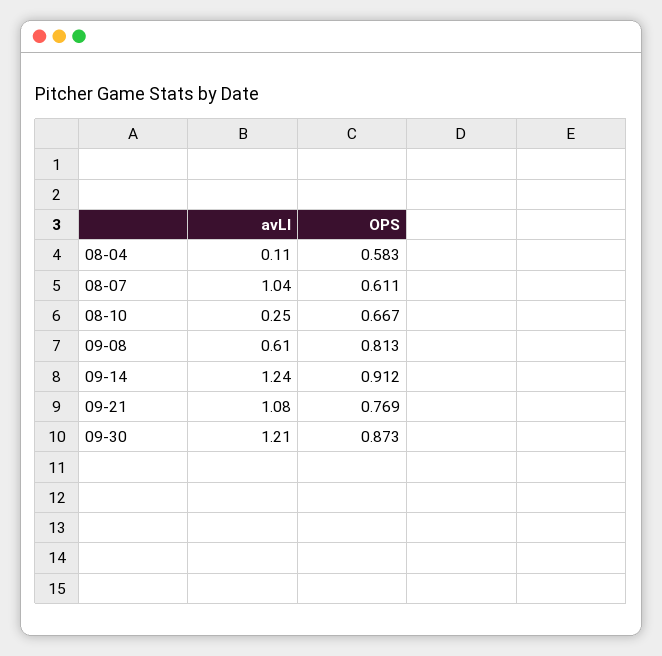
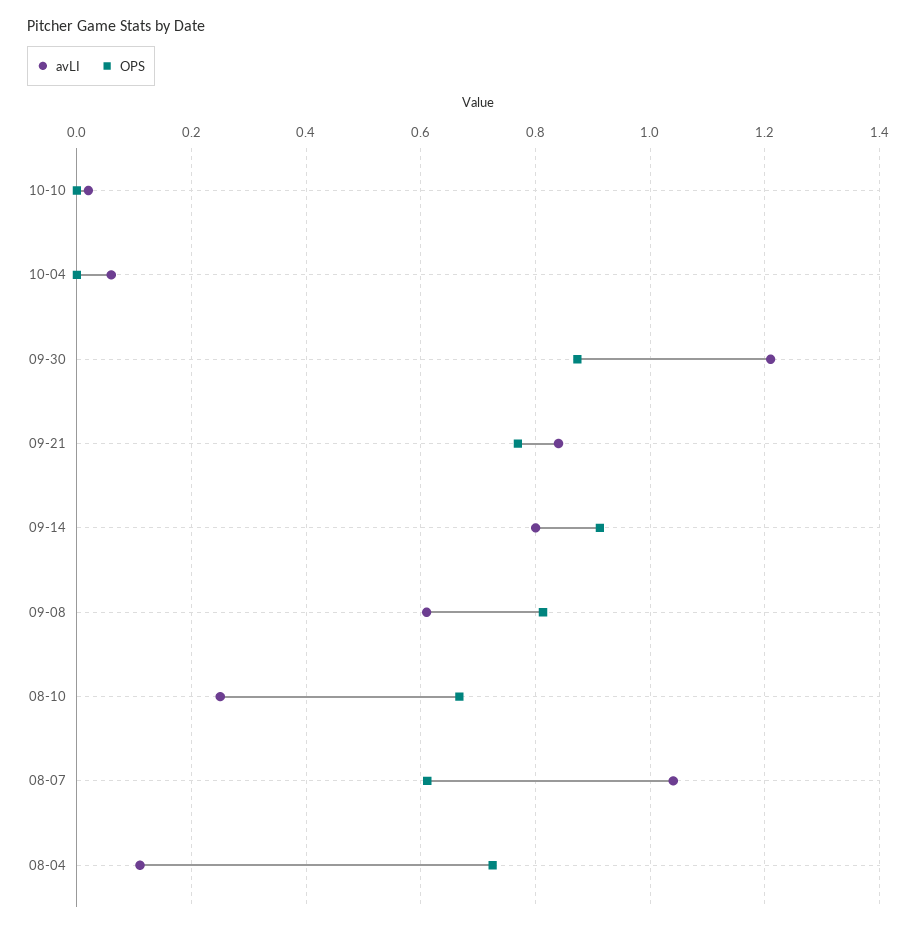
OPS, 08-04: 0.583 -> 0.72
avLI, 09-14: 1.24 -> 0.8
avLI, 09-21: 1.08 -> 0.84
avLI, 10-10: none -> 0.02
OPS, 10-10: none -> 0
avLI, 10-04: none -> 0.06
OPS, 10-04: none -> 0

